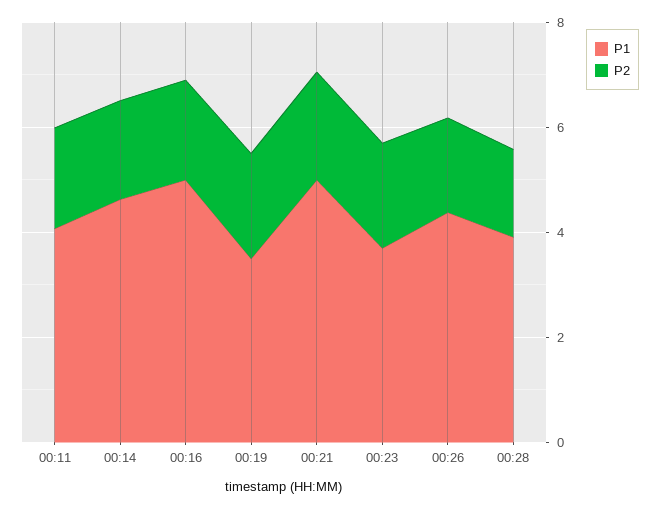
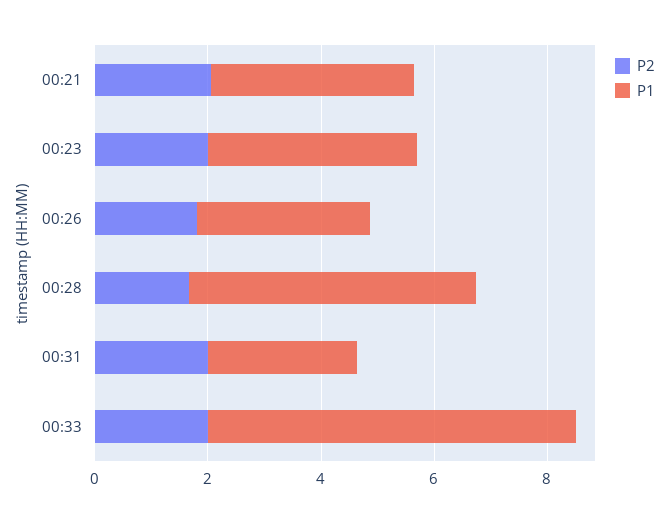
P1, 00:11: 4 -> none
P2, 00:11: 2 -> none
P1, 00:14: 4.5 -> none
P2, 00:14: 2 -> none
P1, 00:16: 5 -> none
P2, 00:16: 2 -> none
P1, 00:19: 3.5 -> none
P2, 00:19: 2 -> none
P1, 00:21: 5 -> 3.5
P1, 00:26: 4.5 -> 3
P1, 00:28: 4 -> 5
P2, 00:31: none -> 2
P1, 00:31: none -> 2.5
P2, 00:33: none -> 2
P1, 00:33: none -> 6.5

